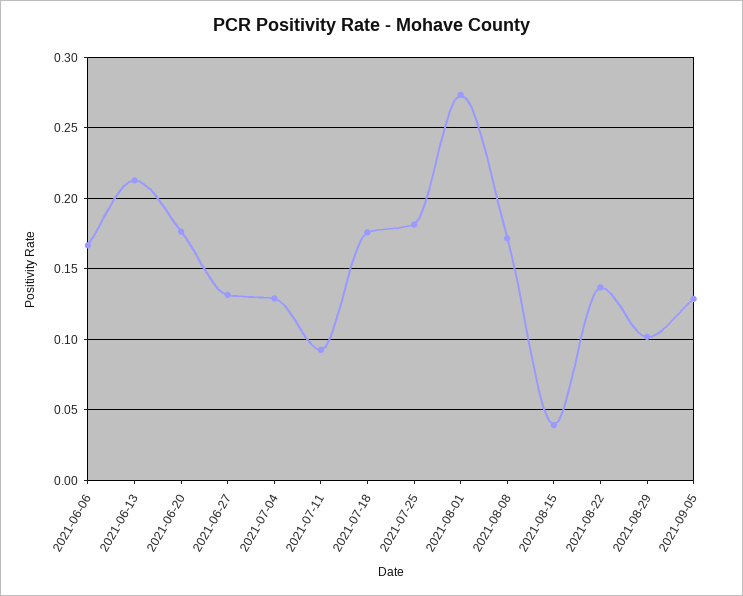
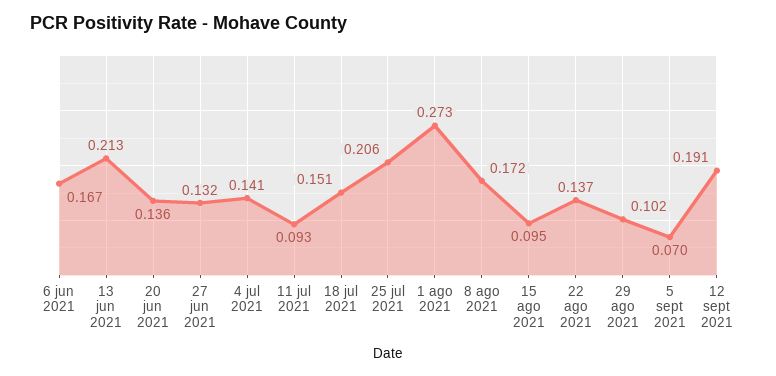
2021-06-20: 0.175 -> 0.136
2021-07-04: 0.13 -> 0.141
2021-07-18: 0.175 -> 0.151
2021-07-25: 0.18 -> 0.206
2021-08-15: 0.04 -> 0.095
2021-09-05: 0.13 -> 0.07
12 sept 2021: none -> 0.191

